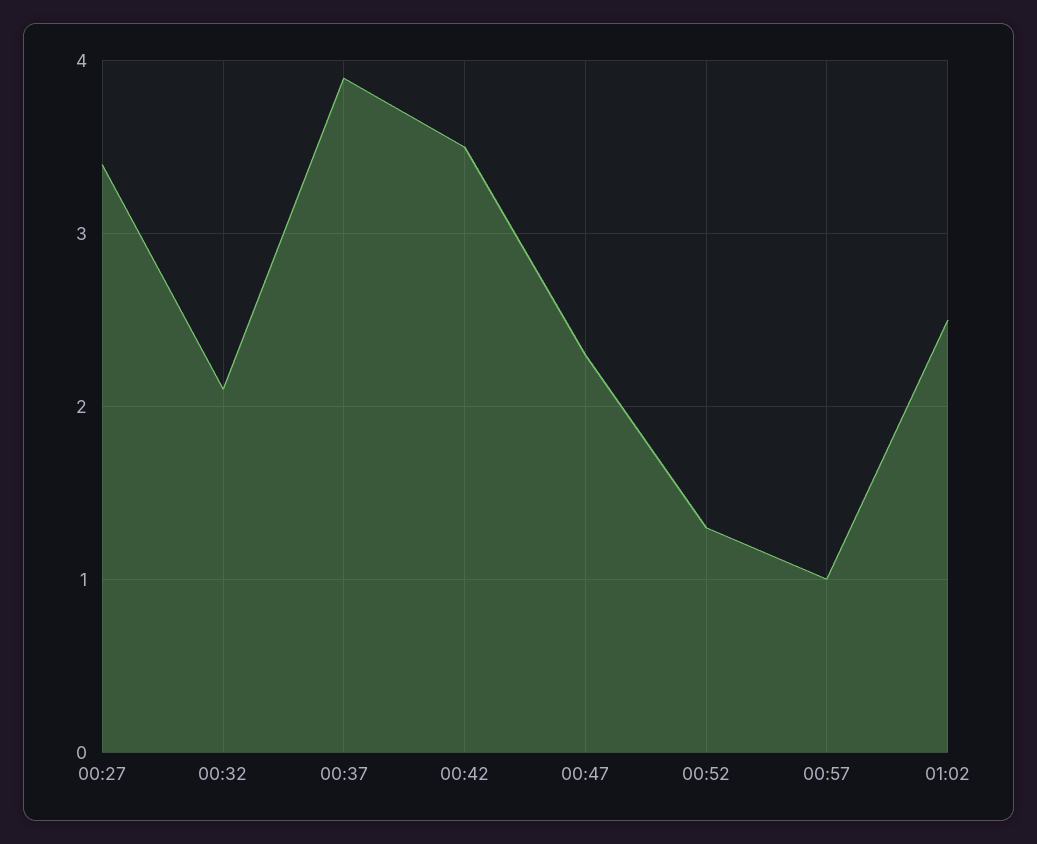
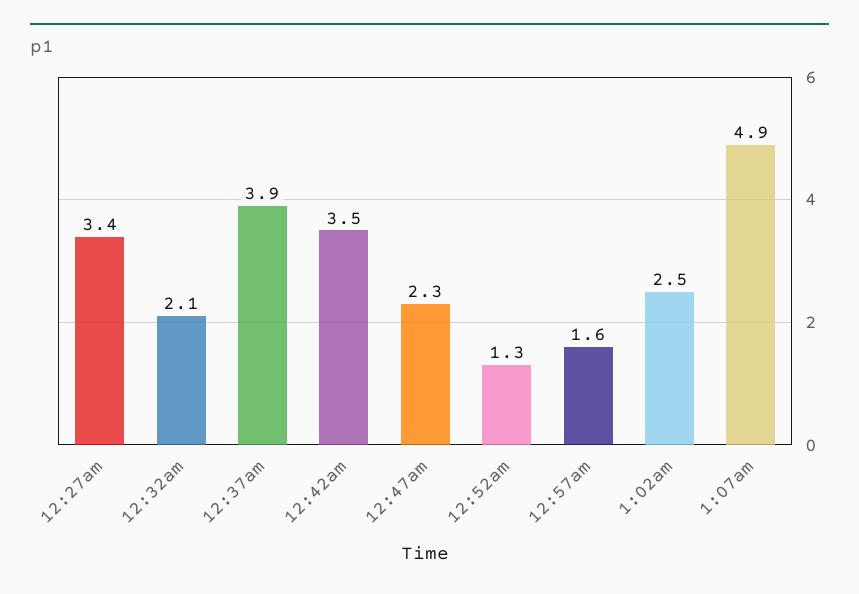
00:57: 1 -> 1.6
1:07am: none -> 4.9

